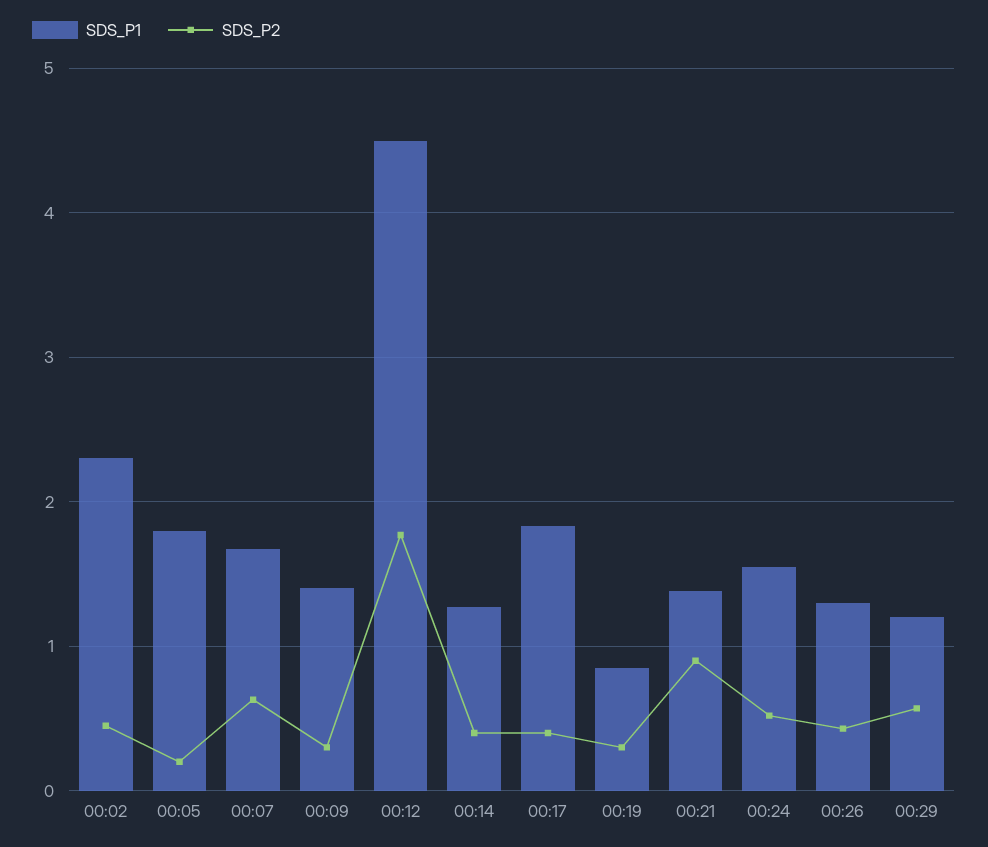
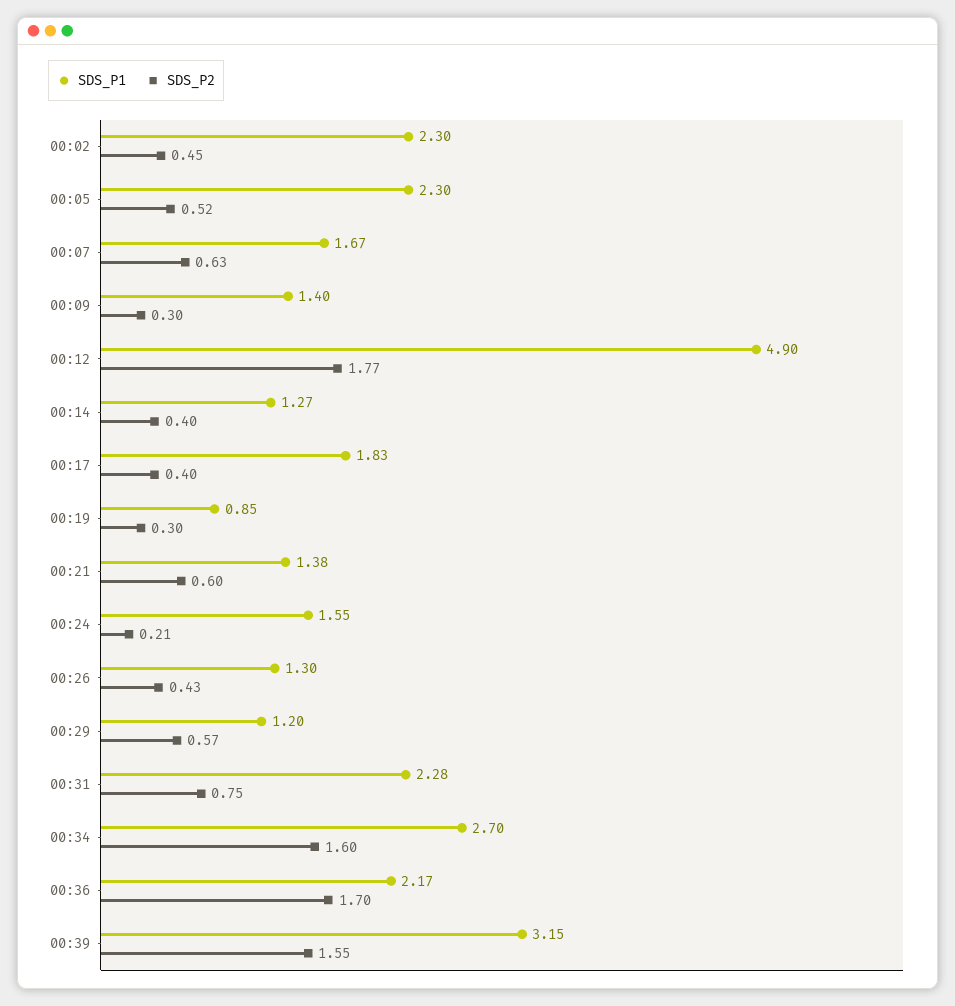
SDS_P1, 00:05: 1.8 -> 2.3
SDS_P2, 00:05: 0.2 -> 0.52
SDS_P1, 00:12: 4.5 -> 4.9
SDS_P2, 00:21: 0.9 -> 0.6
SDS_P2, 00:24: 0.5 -> 0.21
SDS_P1, 00:31: none -> 2.28
SDS_P2, 00:31: none -> 0.75
SDS_P1, 00:34: none -> 2.7
SDS_P2, 00:34: none -> 1.6
SDS_P1, 00:36: none -> 2.17
SDS_P2, 00:36: none -> 1.7
SDS_P1, 00:39: none -> 3.15
SDS_P2, 00:39: none -> 1.55

